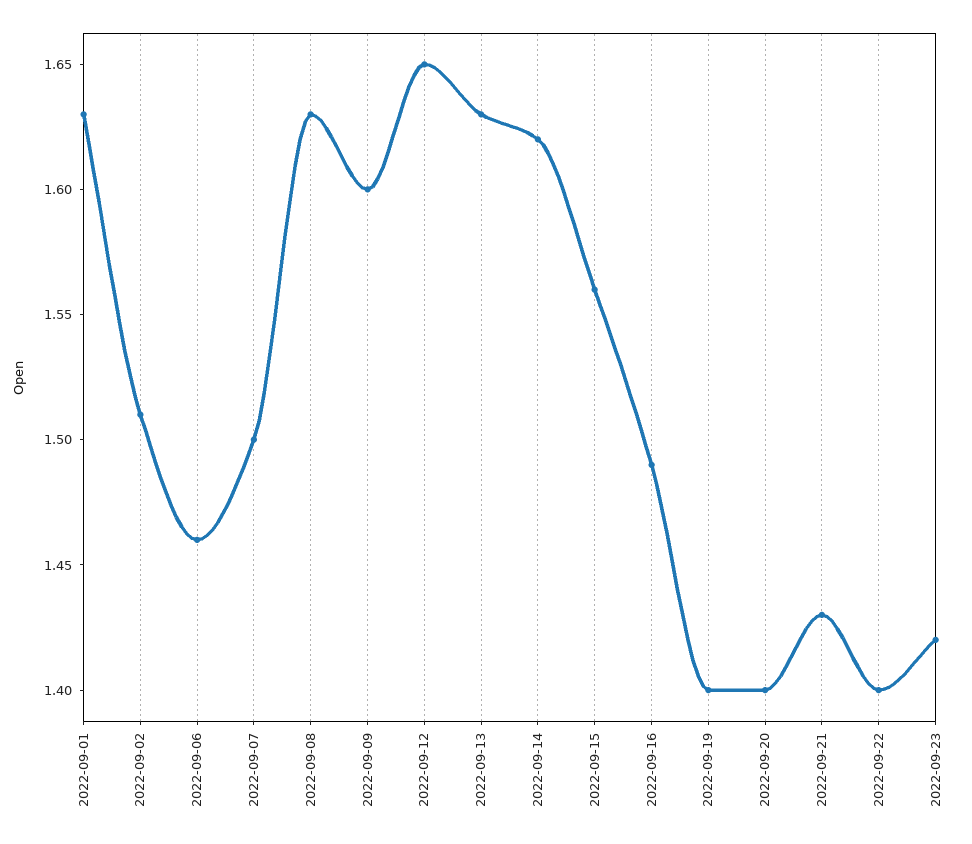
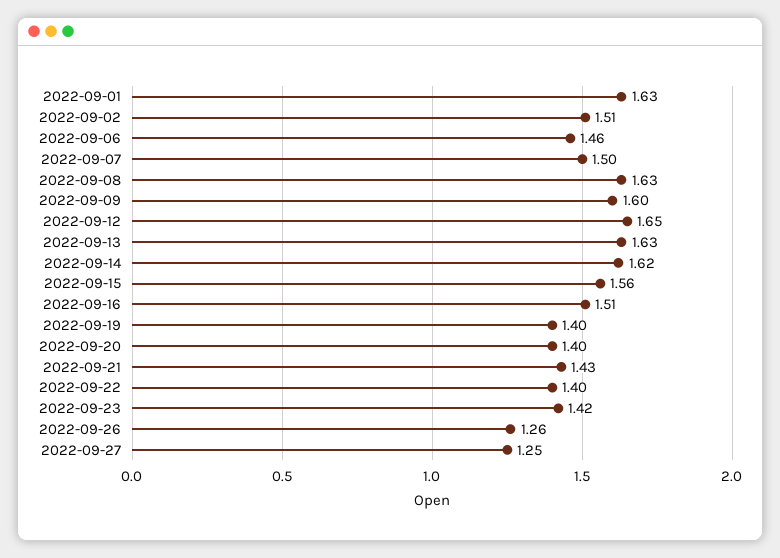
2022-09-16: 1.49 -> 1.51
2022-09-26: none -> 1.26
2022-09-27: none -> 1.25

